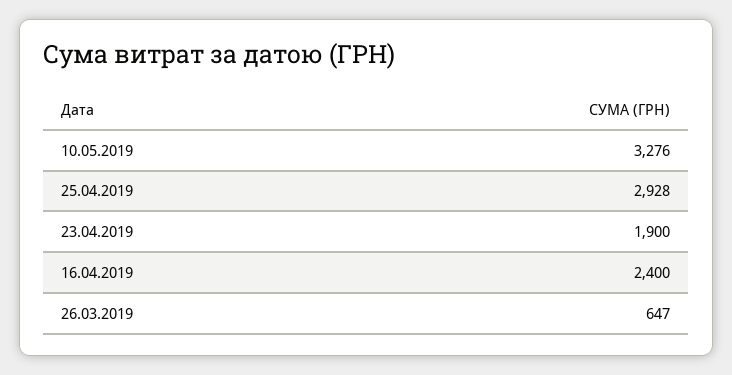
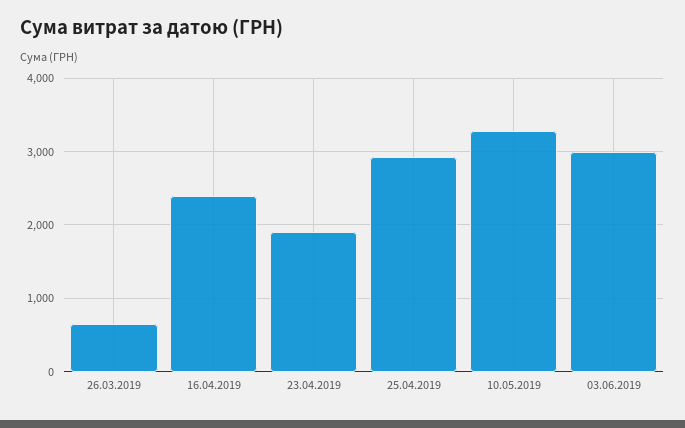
03.06.2019: none -> 3000

